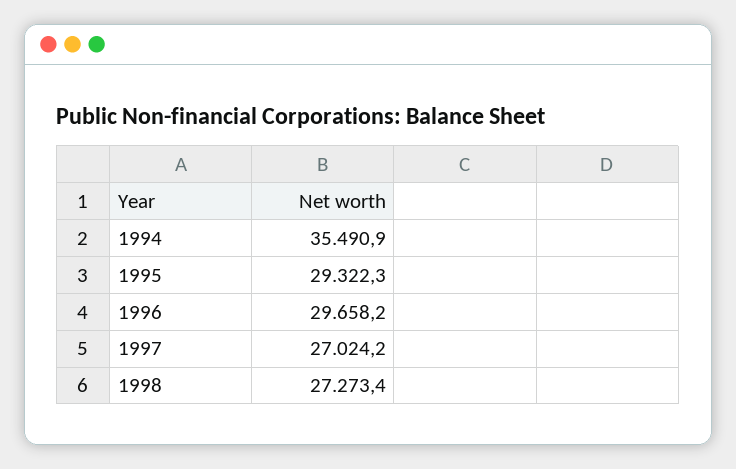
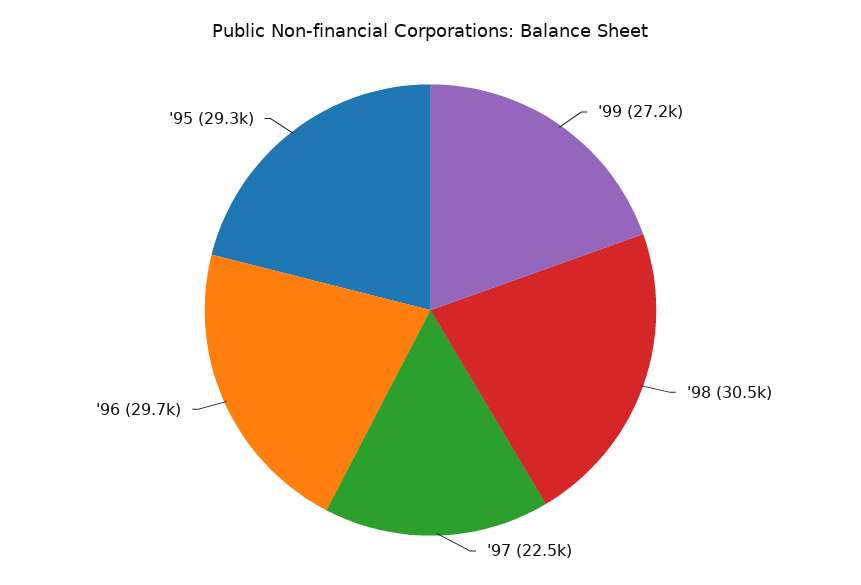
1994: 35490.9 -> none
1997: 27024.2 -> 22500
1998: 27273.4 -> 30500
'99: none -> 27200

